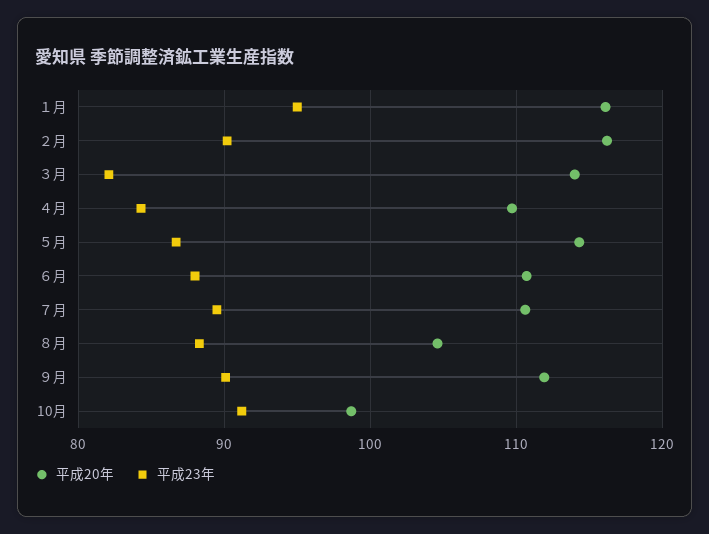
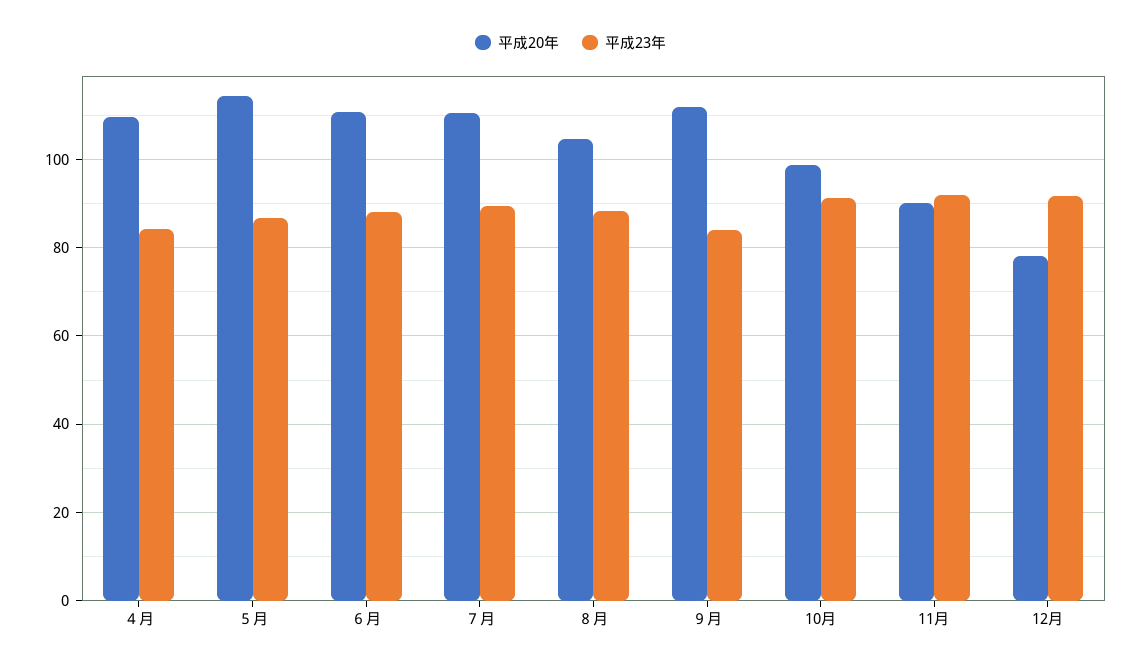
平成20年, １月: 116 -> none
平成23年, １月: 95 -> none
平成20年, ２月: 116 -> none
平成23年, ２月: 90 -> none
平成20年, ３月: 114 -> none
平成23年, ３月: 82 -> none
平成23年, ９月: 90 -> 84
平成20年, 11月: none -> 90
平成23年, 11月: none -> 92
平成20年, 12月: none -> 78
平成23年, 12月: none -> 92

